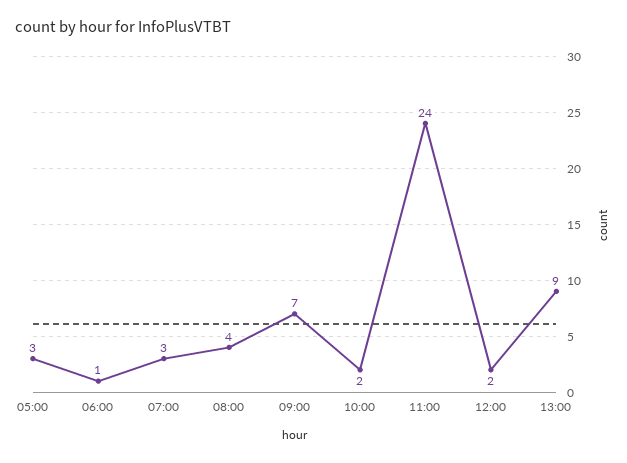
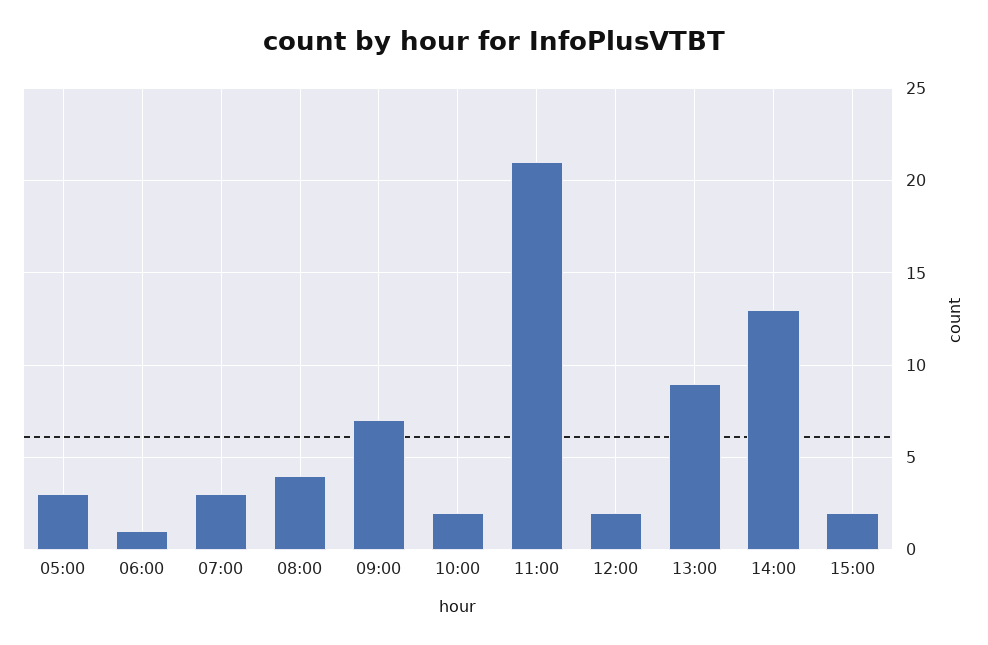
11:00: 24 -> 21
14:00: none -> 13
15:00: none -> 2

